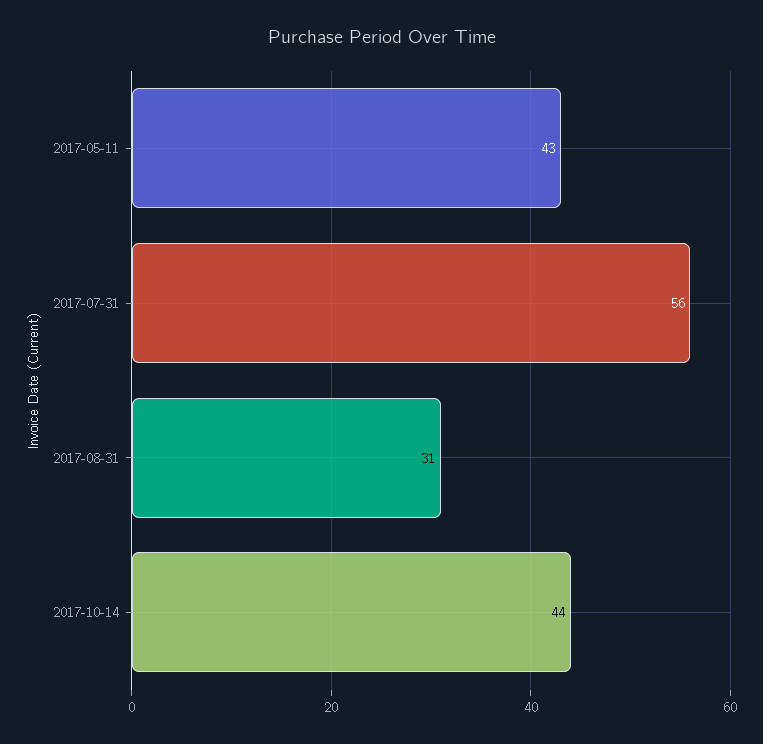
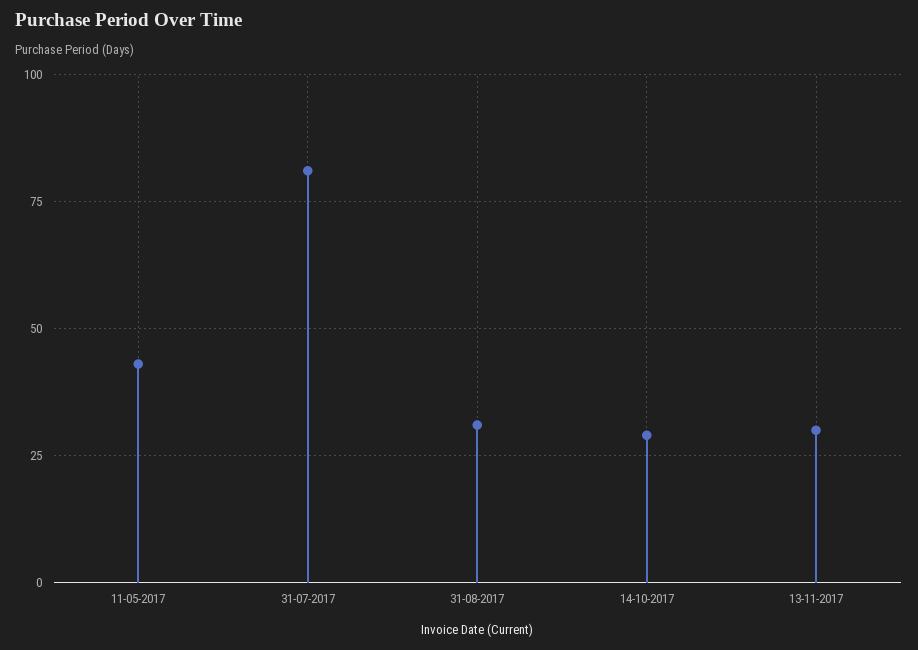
2017-07-31: 56 -> 80
2017-10-14: 44 -> 30
13-11-2017: none -> 30

